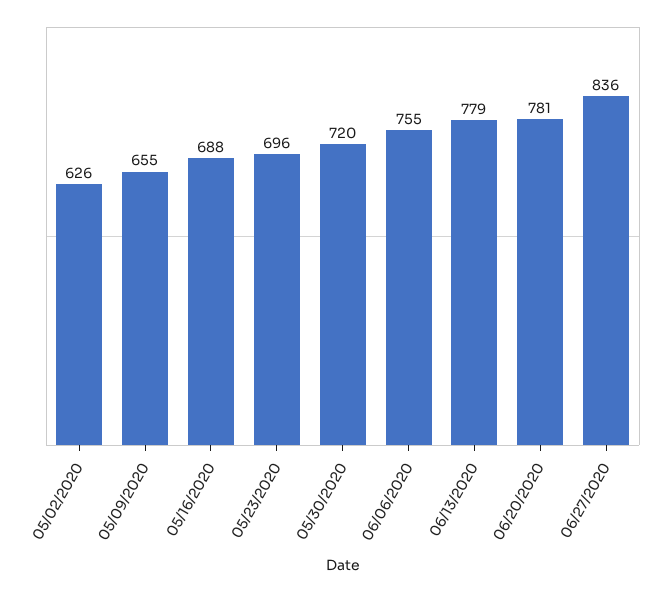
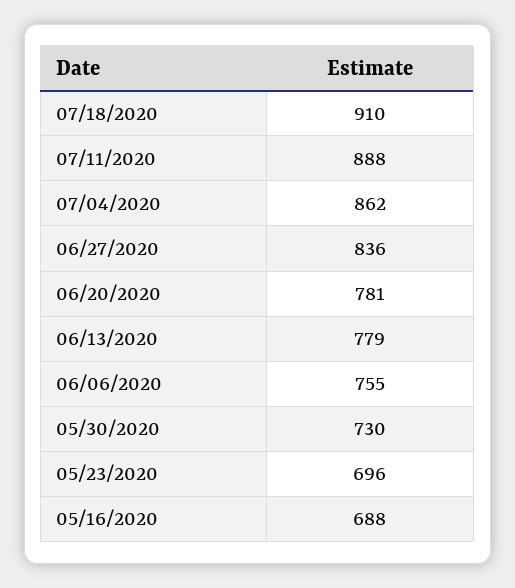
05/02/2020: 626 -> none
05/09/2020: 655 -> none
05/30/2020: 720 -> 730
07/18/2020: none -> 910
07/11/2020: none -> 888
07/04/2020: none -> 862

